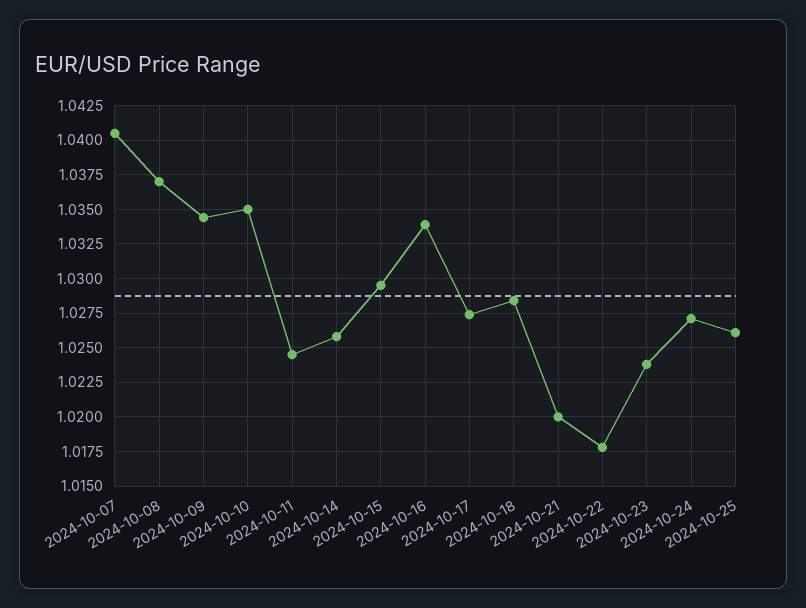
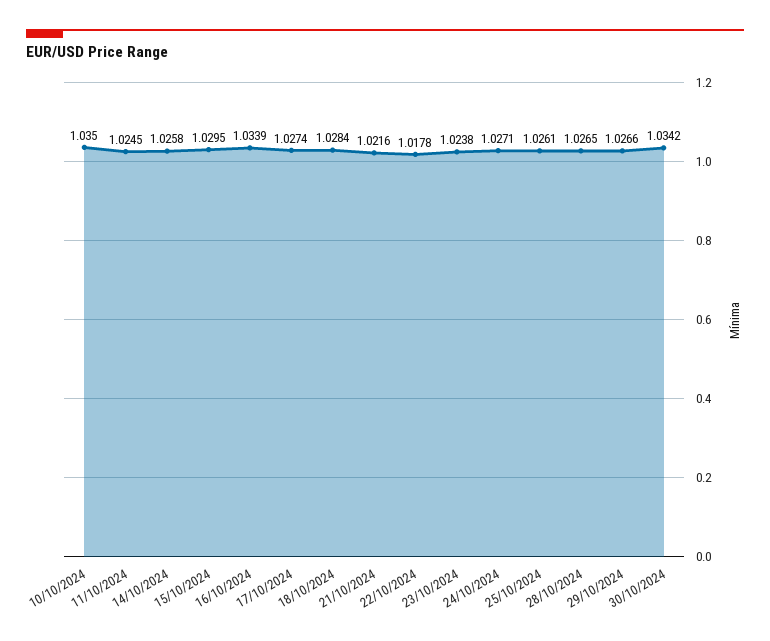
2024-10-07: 1.0405 -> none
2024-10-08: 1.037 -> none
2024-10-09: 1.0345 -> none
2024-10-21: 1.02 -> 1.0216
28/10/2024: none -> 1.0265
29/10/2024: none -> 1.0266
30/10/2024: none -> 1.0342

